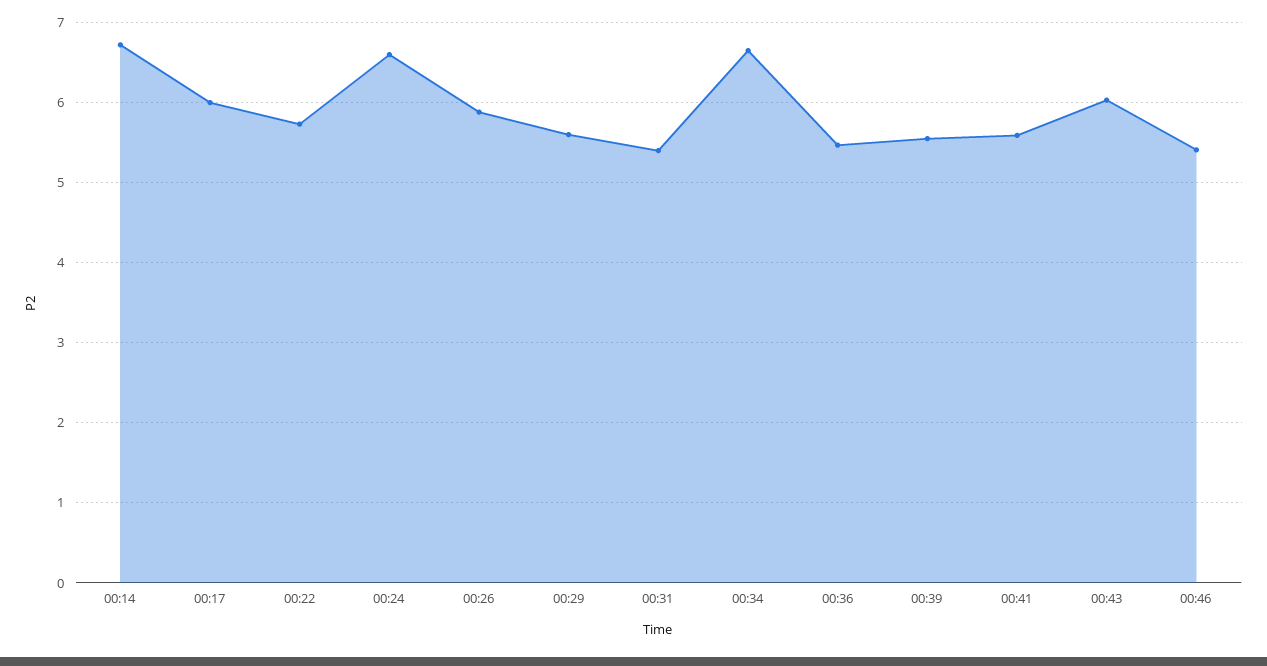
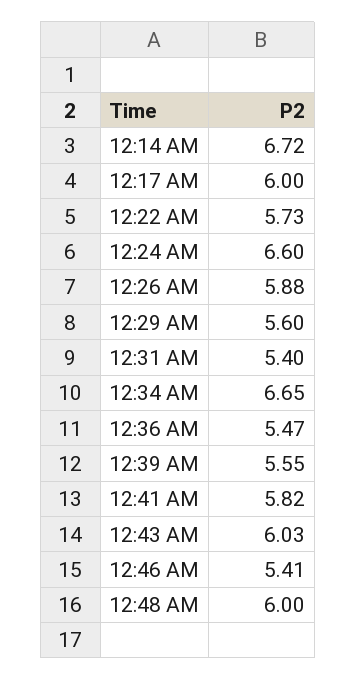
00:41: 5.6 -> 5.82
12:48 AM: none -> 6

